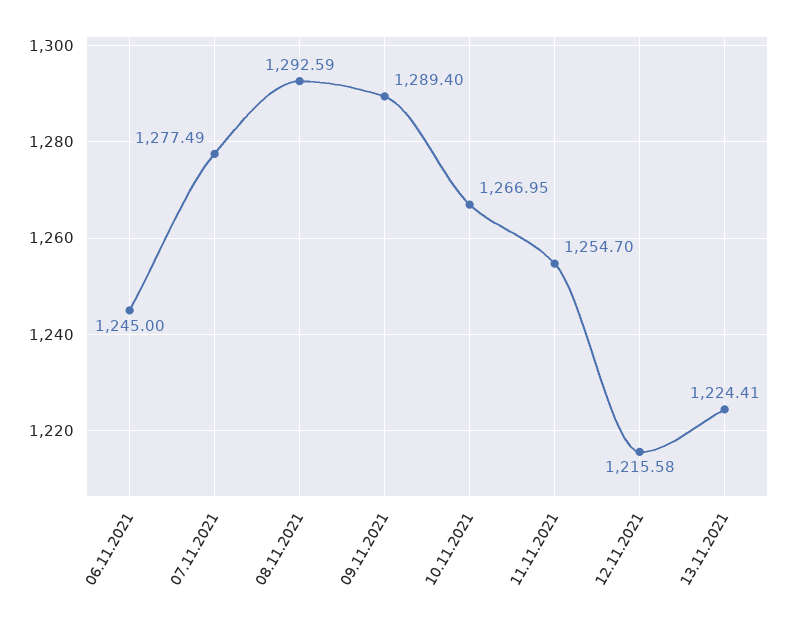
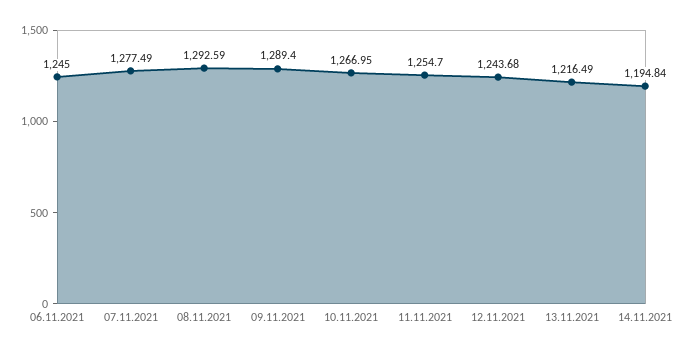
12.11.2021: 1215.58 -> 1243.68
13.11.2021: 1224.41 -> 1216.49
14.11.2021: none -> 1194.84

